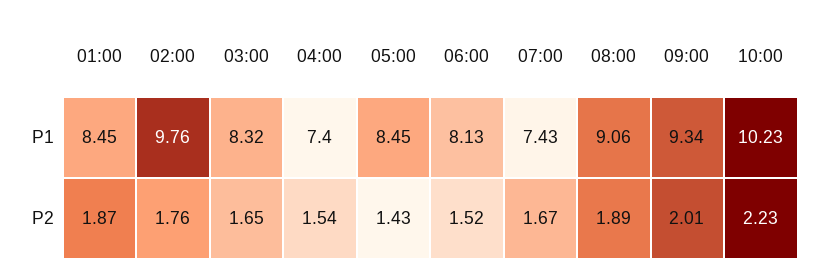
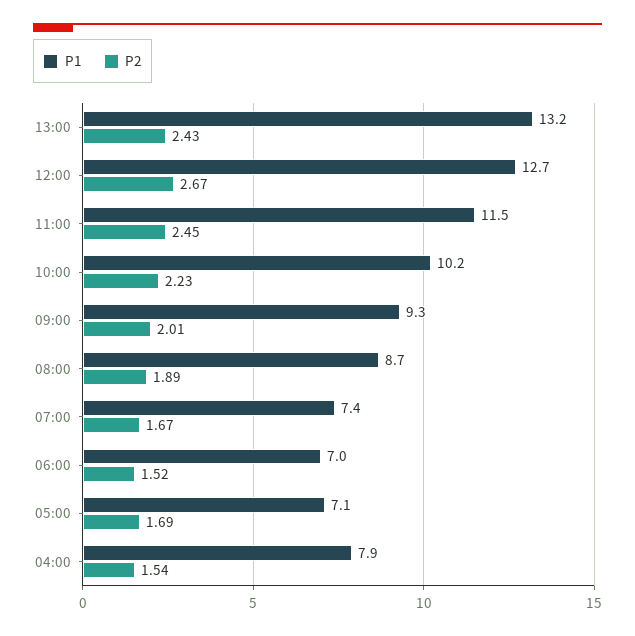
P1, 01:00: 8.45 -> none
P1, 02:00: 9.76 -> none
P1, 03:00: 8.32 -> none
P1, 04:00: 7.4 -> 7.9
P1, 05:00: 8.45 -> 7.1
P1, 06:00: 8.13 -> 7
P1, 08:00: 9.06 -> 8.7
P2, 01:00: 1.87 -> none
P2, 02:00: 1.76 -> none
P2, 03:00: 1.65 -> none
P2, 05:00: 1.43 -> 1.69
P1, 13:00: none -> 13.2
P2, 13:00: none -> 2.43
P1, 12:00: none -> 12.7
P2, 12:00: none -> 2.67
P1, 11:00: none -> 11.5
P2, 11:00: none -> 2.45

